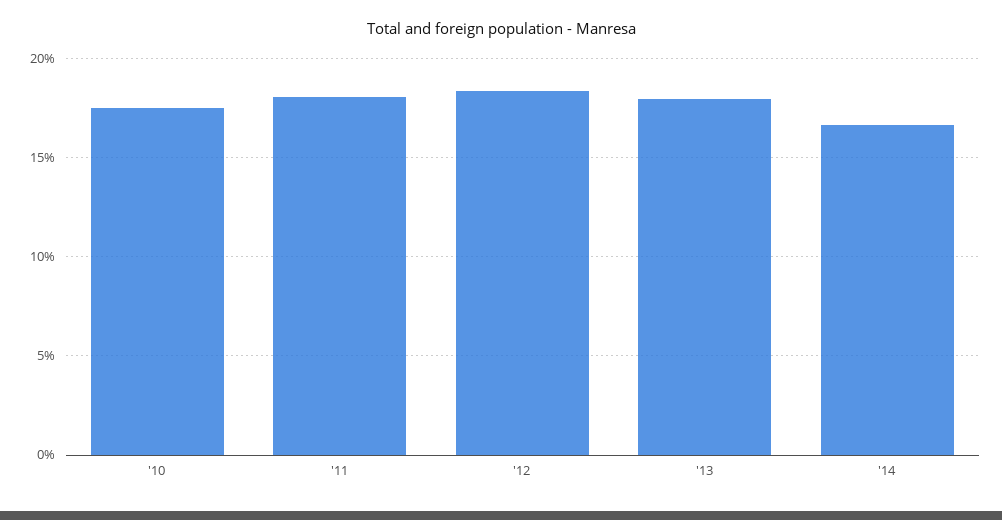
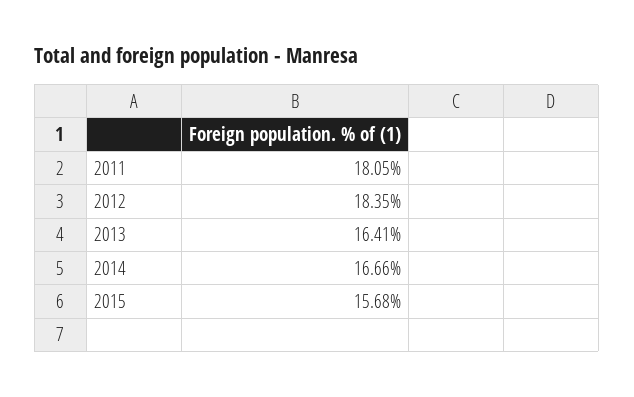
'10: 17.5 -> none
'13: 18 -> 16.41
2015: none -> 15.68

